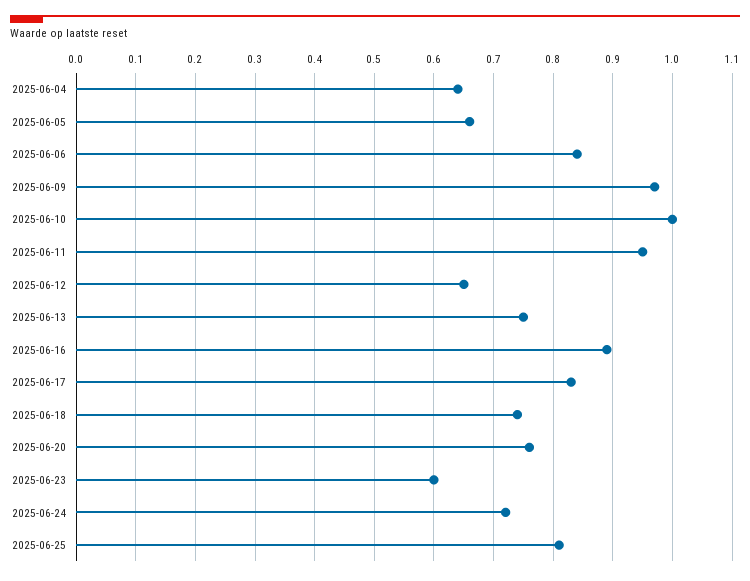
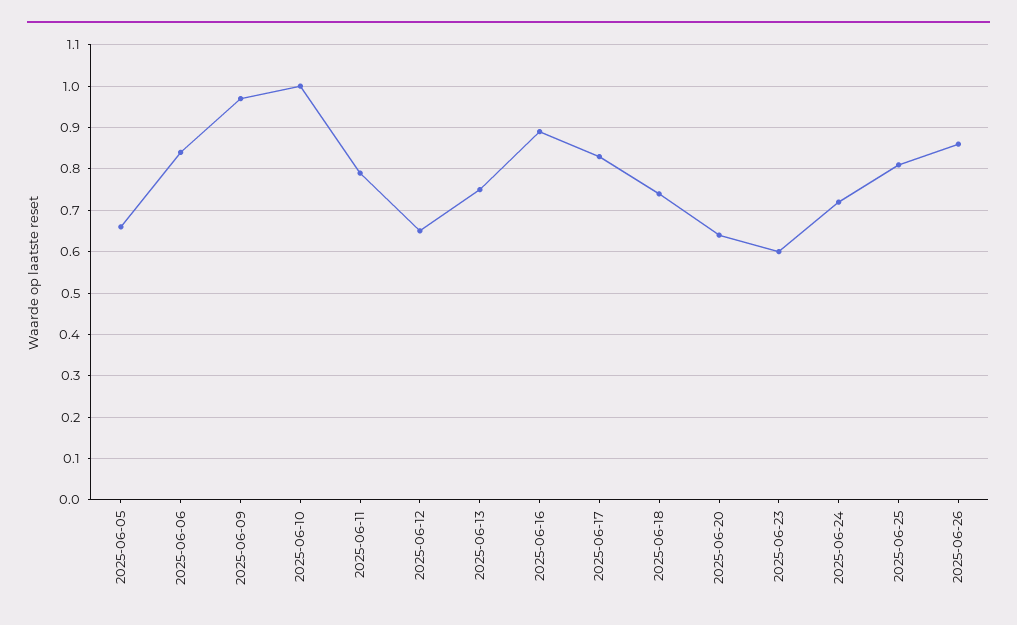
2025-06-04: 0.65 -> none
2025-06-11: 0.95 -> 0.8
2025-06-20: 0.75 -> 0.65
2025-06-26: none -> 0.85

